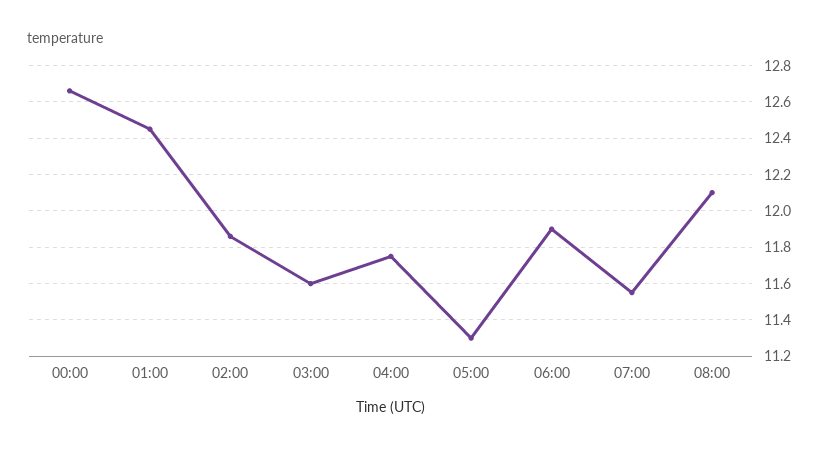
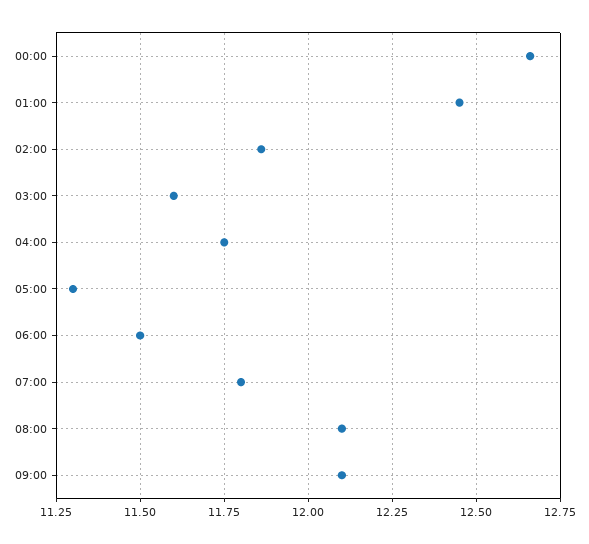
06:00: 11.9 -> 11.5
07:00: 11.55 -> 11.8
09:00: none -> 12.1

